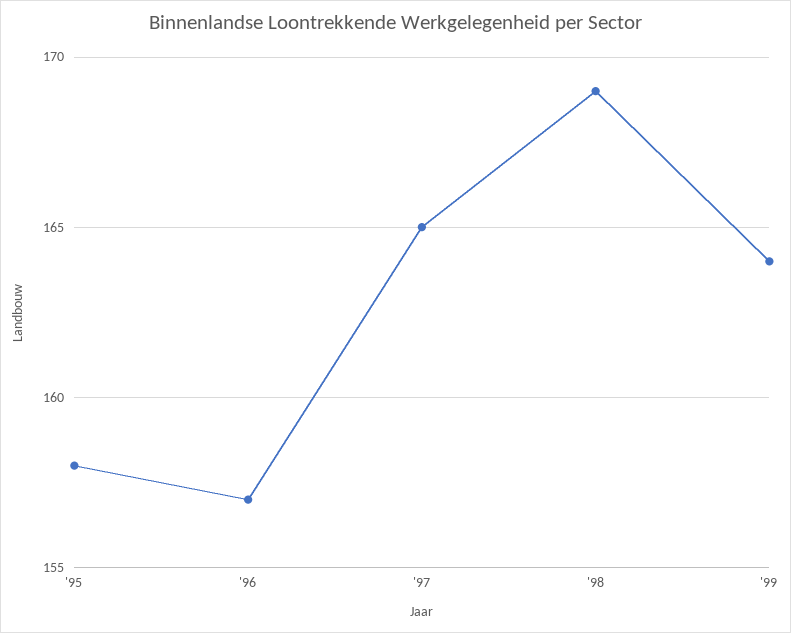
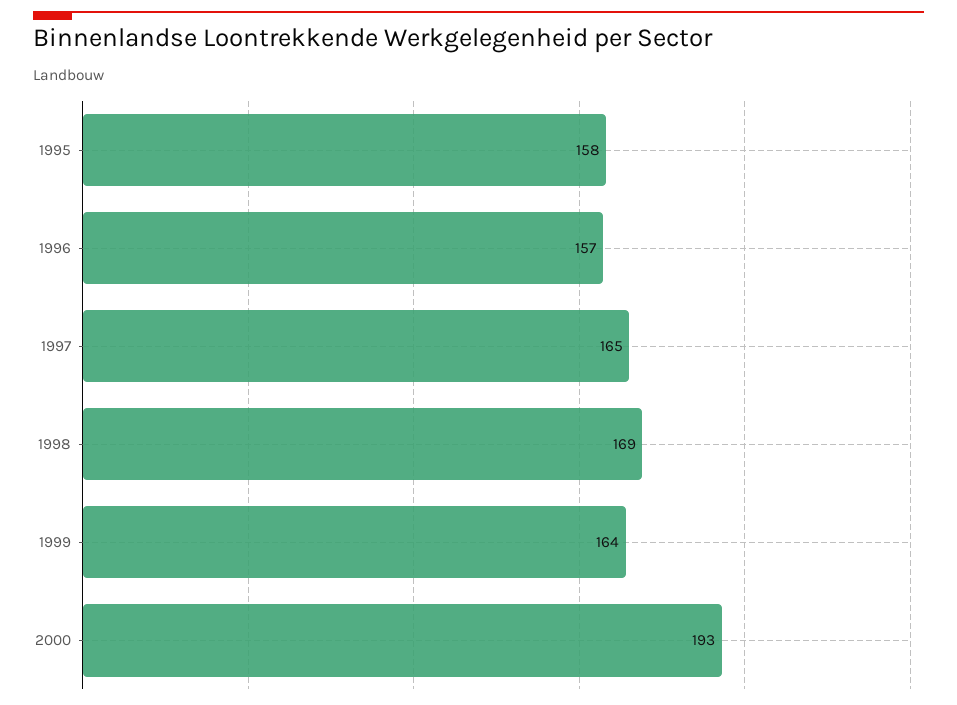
2000: none -> 193

